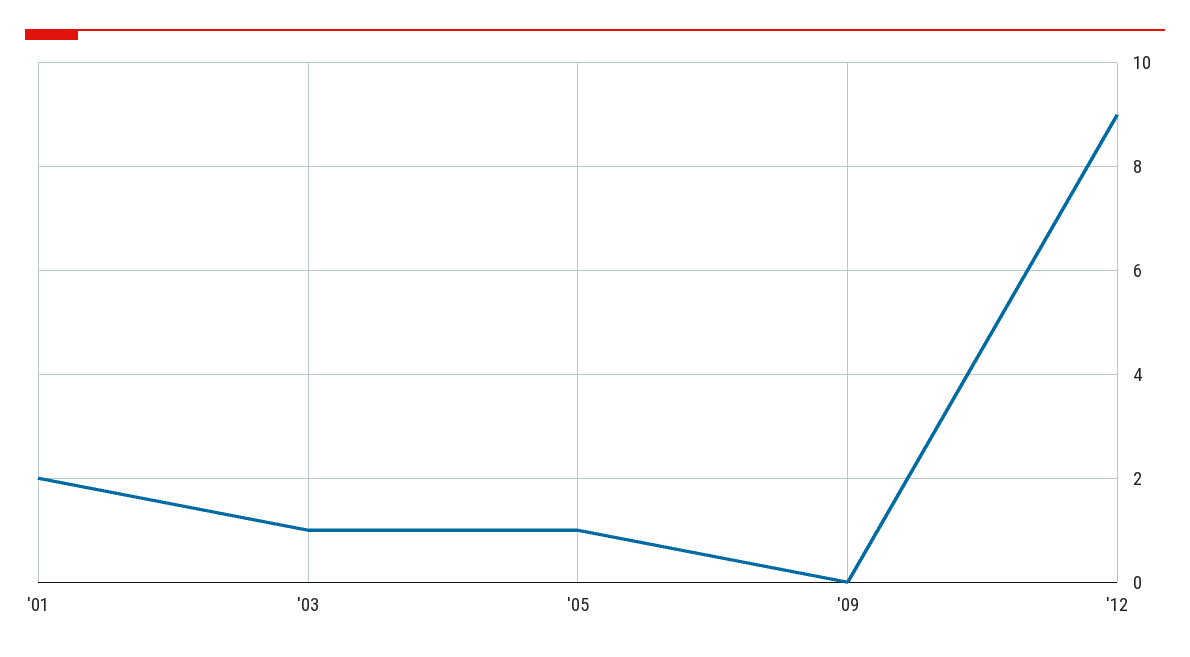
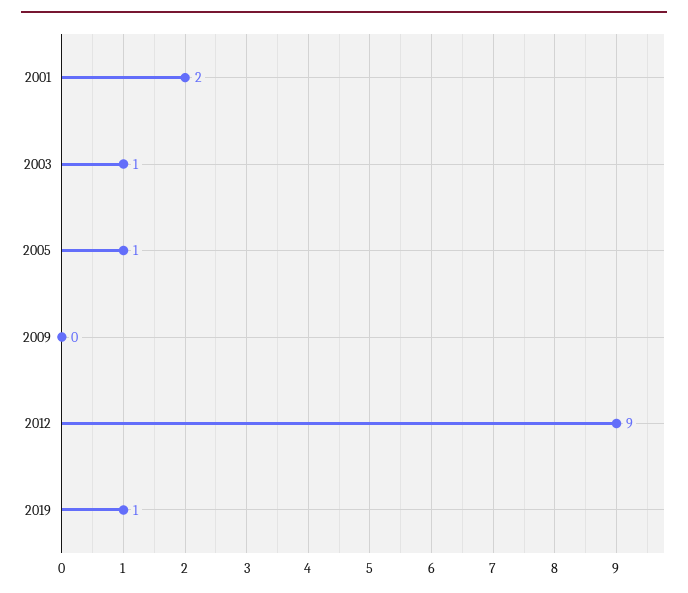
2019: none -> 1

